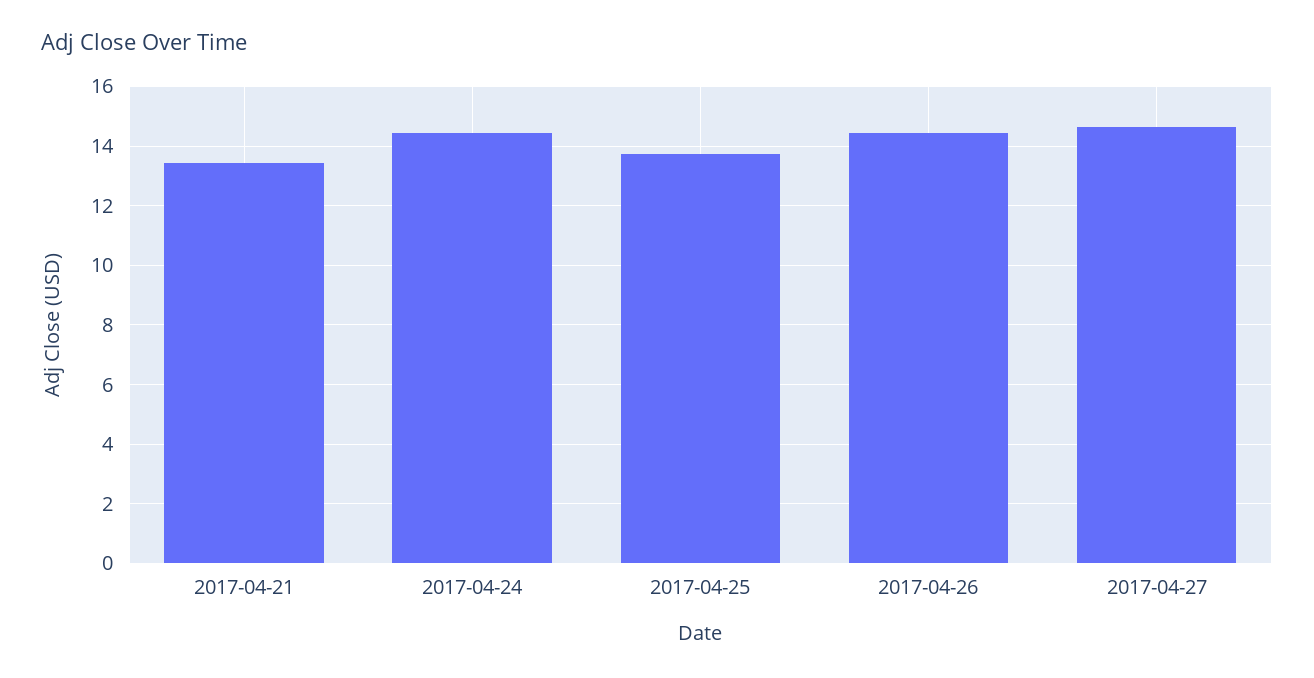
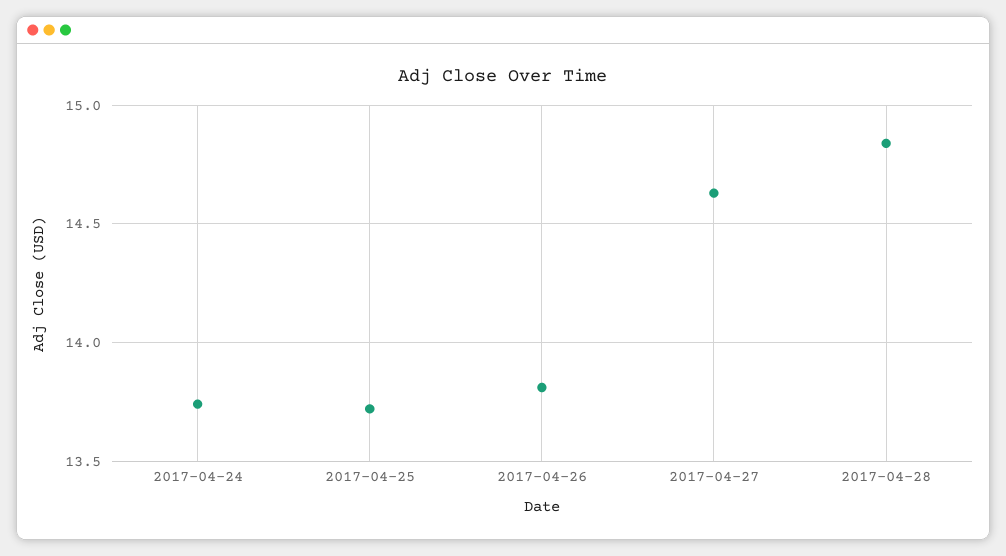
2017-04-21: 13.5 -> none
2017-04-24: 14.5 -> 13.75
2017-04-26: 14.5 -> 13.8
2017-04-28: none -> 14.85

